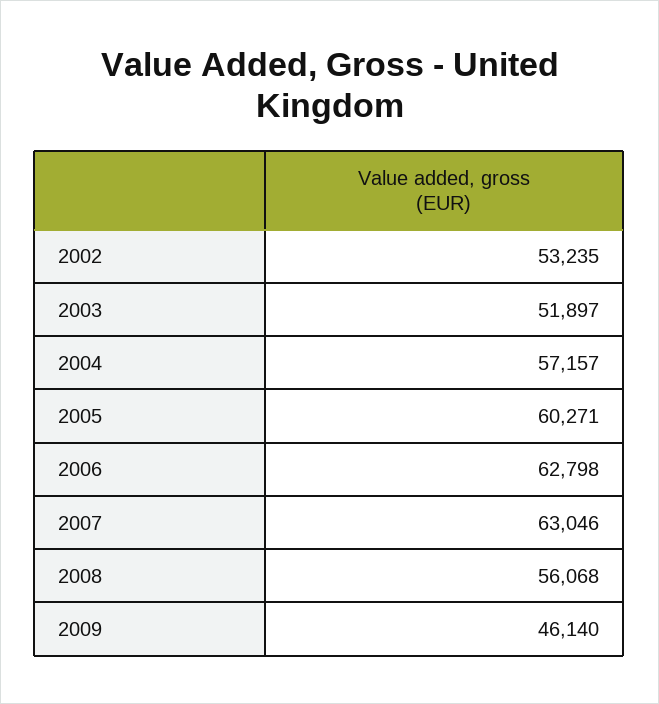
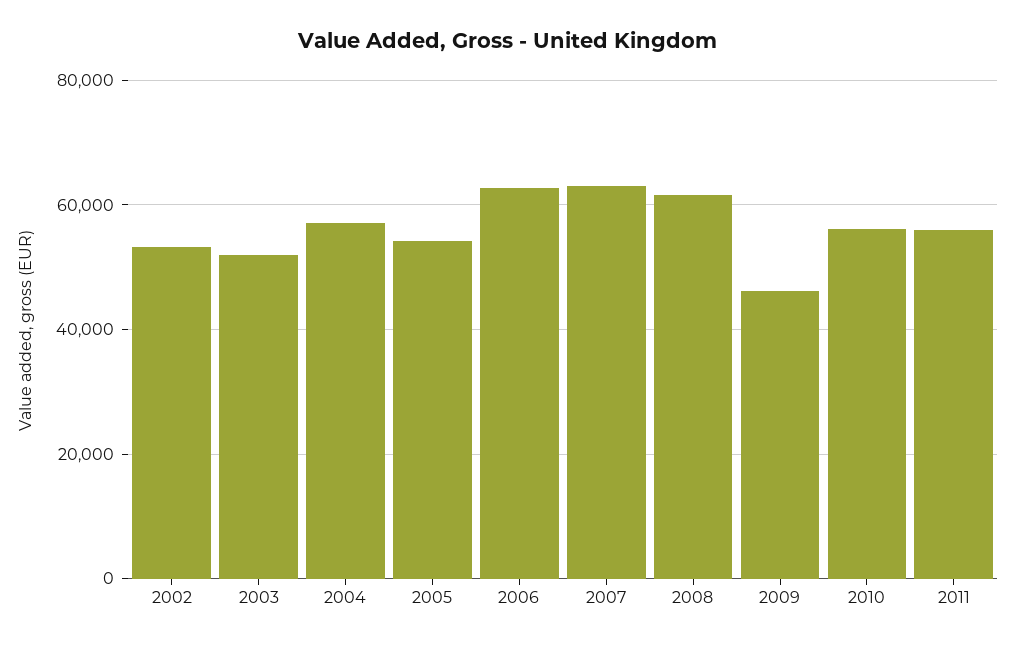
2005: 60271 -> 54000
2008: 56068 -> 62000
2010: none -> 56000
2011: none -> 56000

